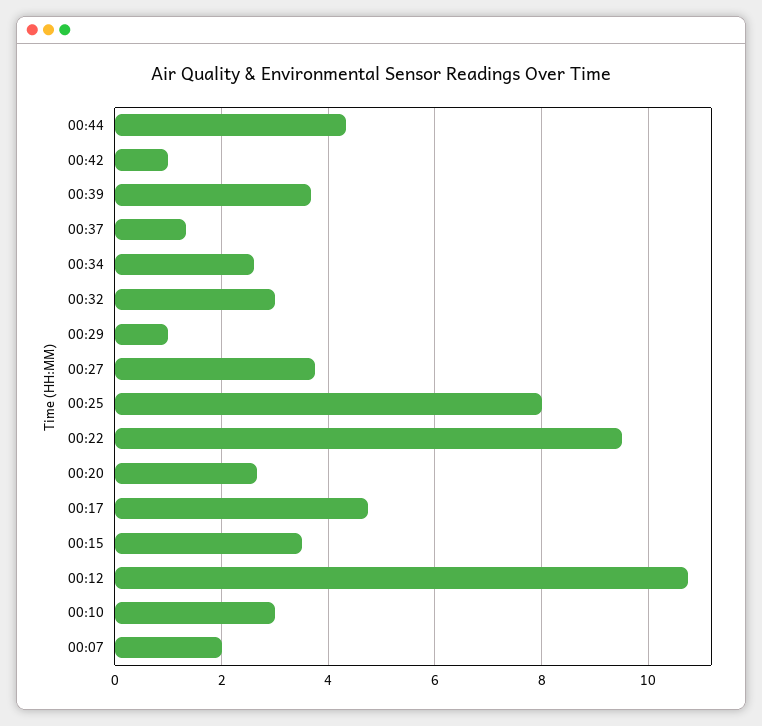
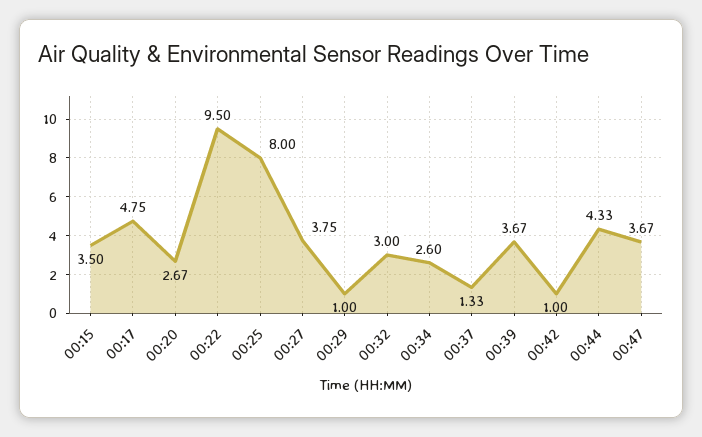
00:12: 10.8 -> none
00:10: 3 -> none
00:07: 2 -> none
00:47: none -> 3.67

